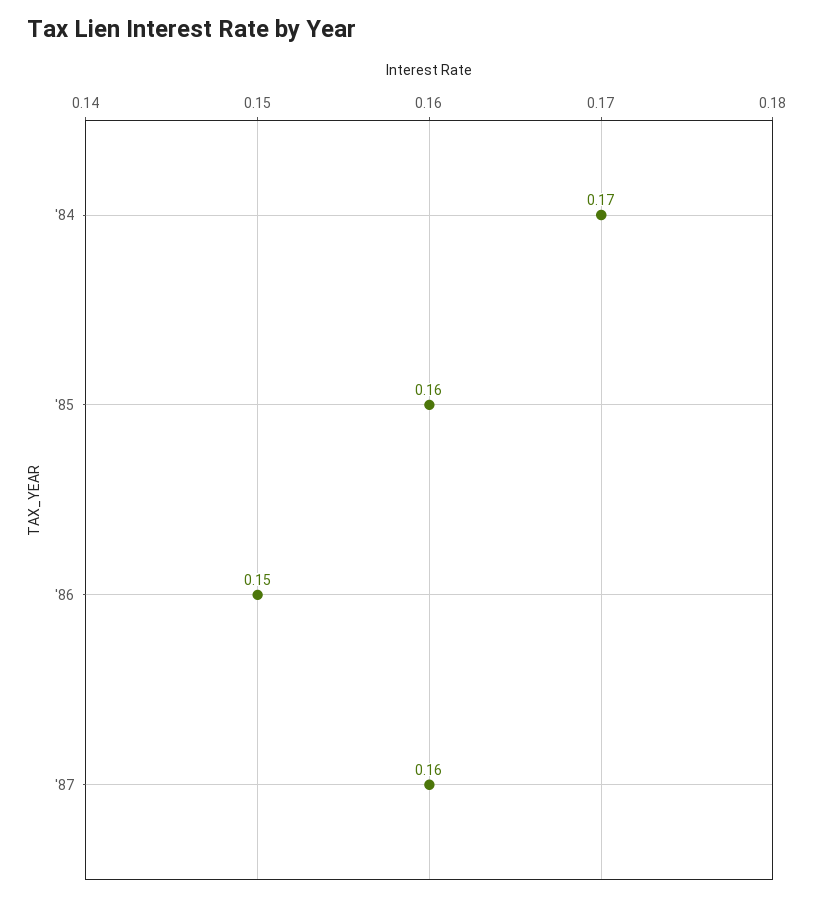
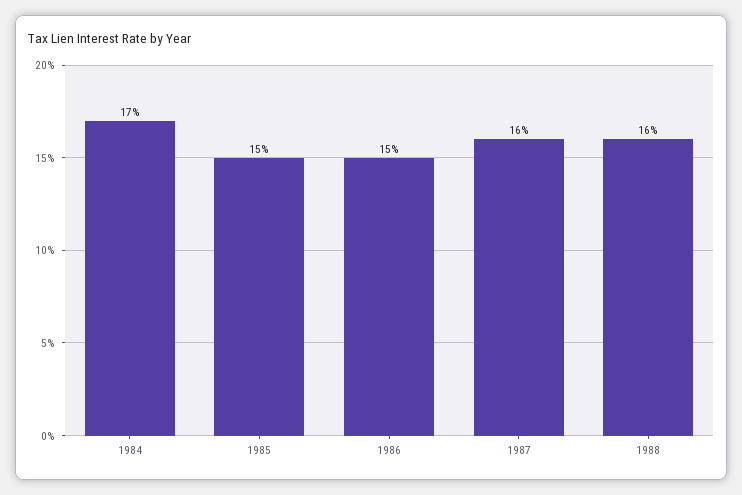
'85: 0.16 -> 0.15
1988: none -> 0.16

